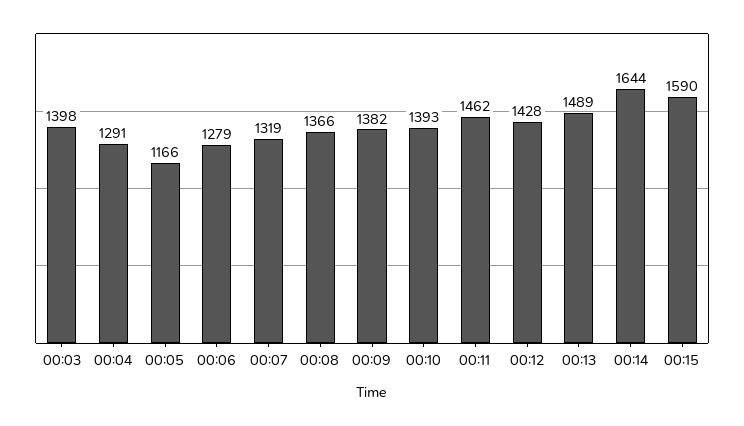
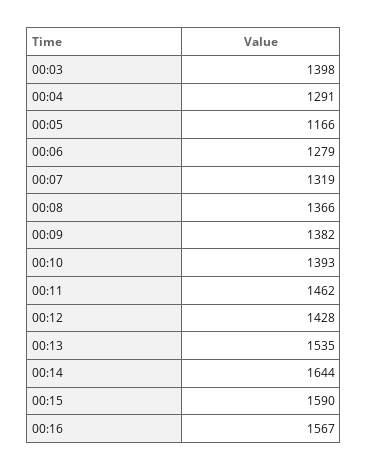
00:13: 1489 -> 1535
00:16: none -> 1567

